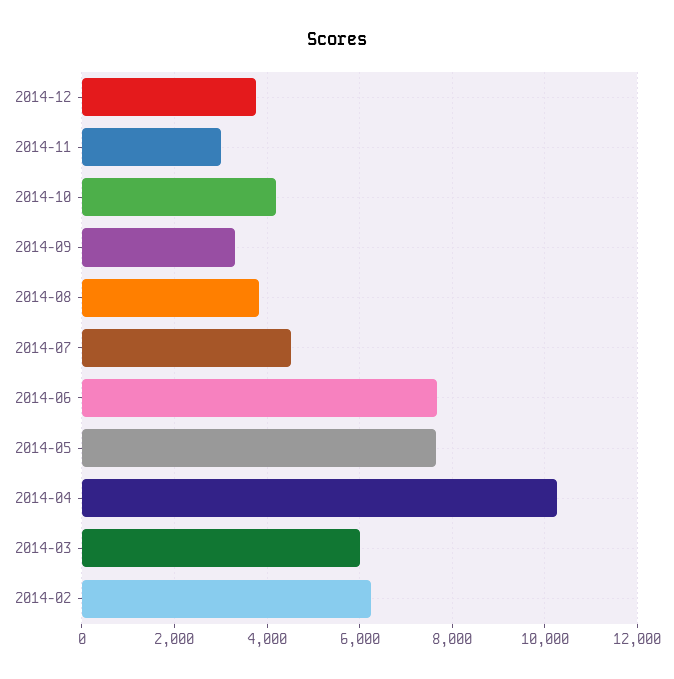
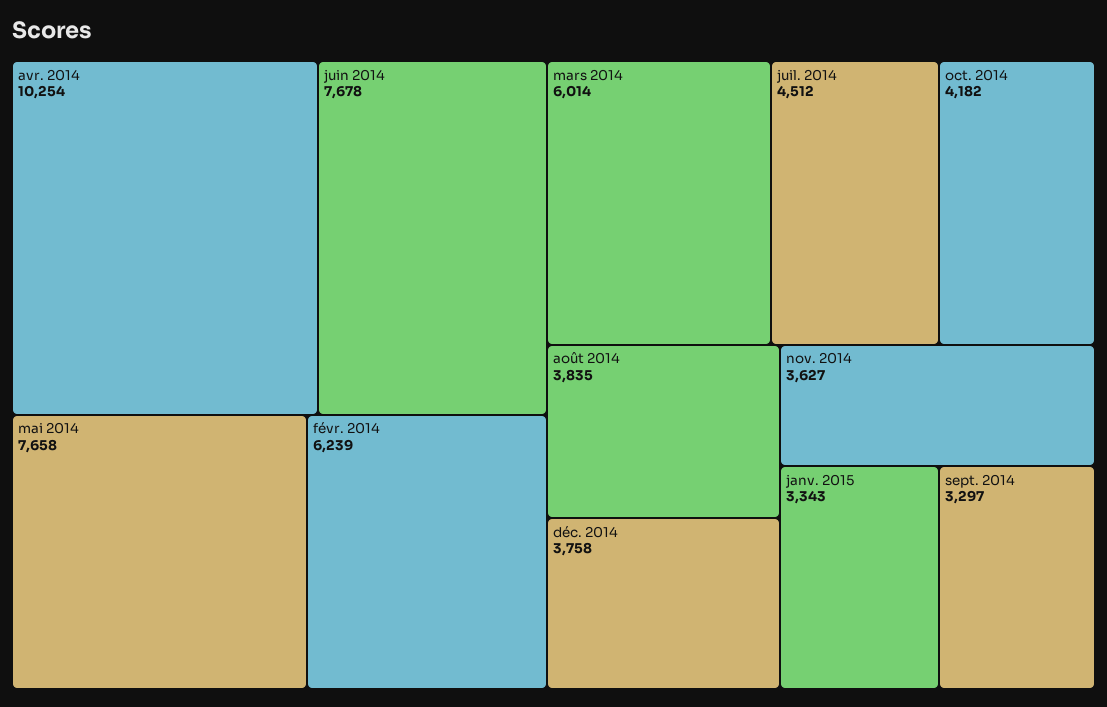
2014-11: 3000 -> 3627
janv. 2015: none -> 3343

